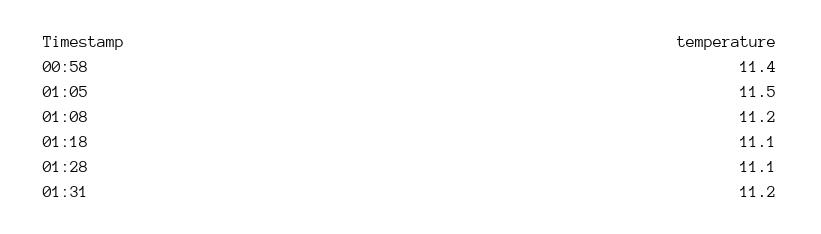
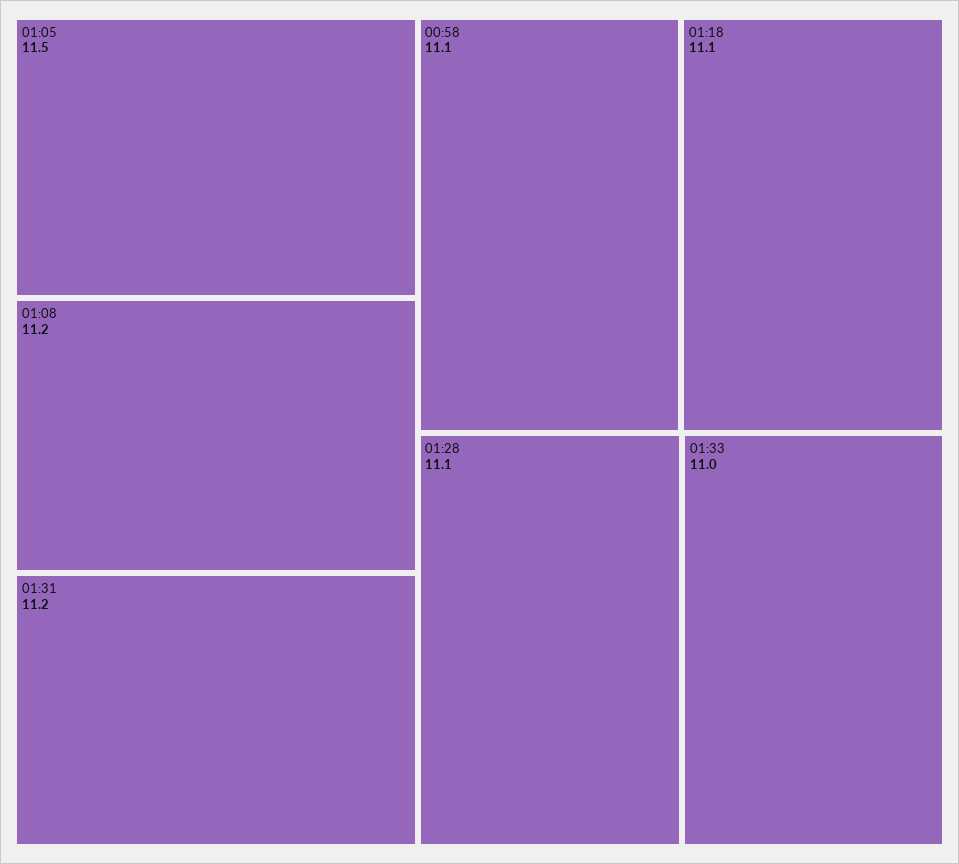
00:58: 11.4 -> 11.1
01:33: none -> 11

